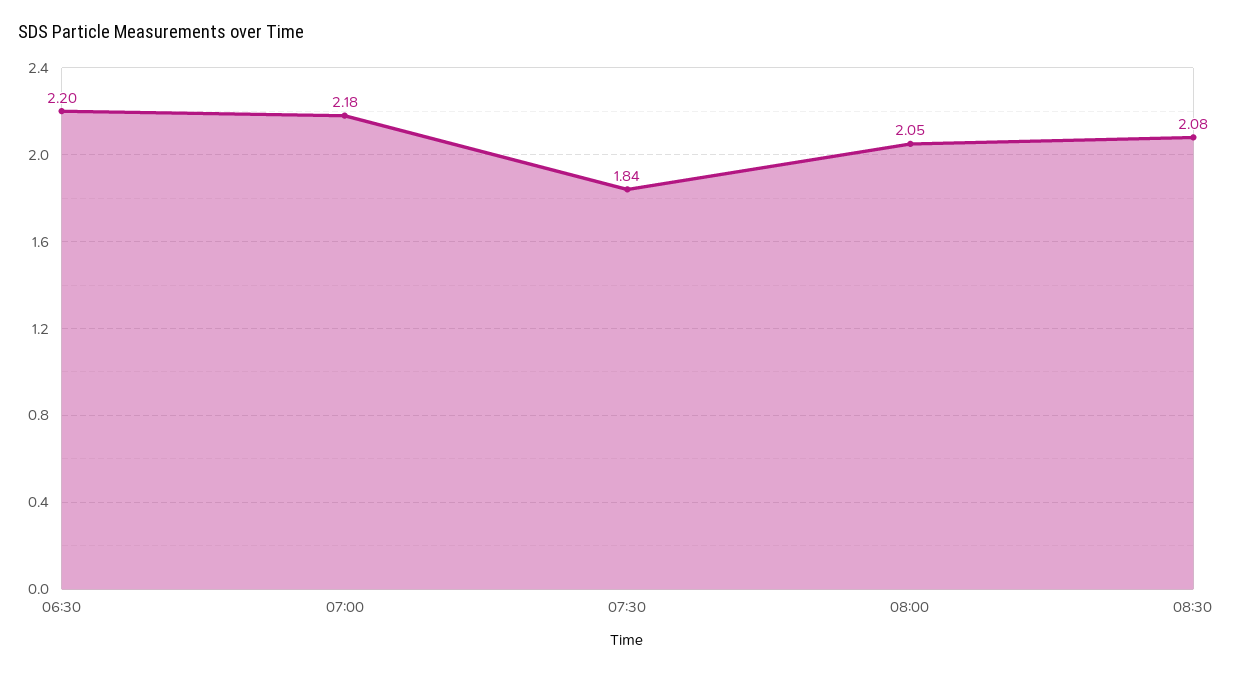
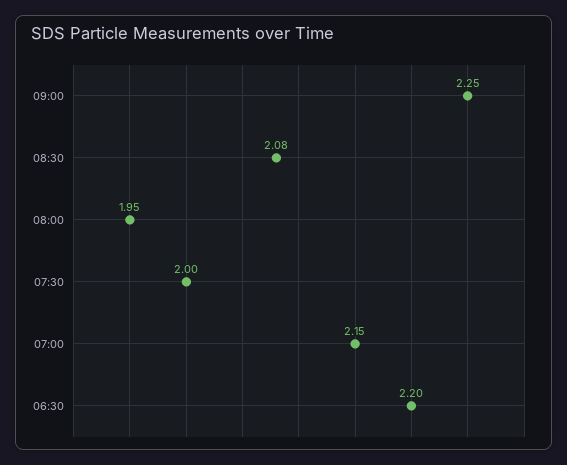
07:00: 2.18 -> 2.15
07:30: 1.84 -> 2
08:00: 2.05 -> 1.95
09:00: none -> 2.25

